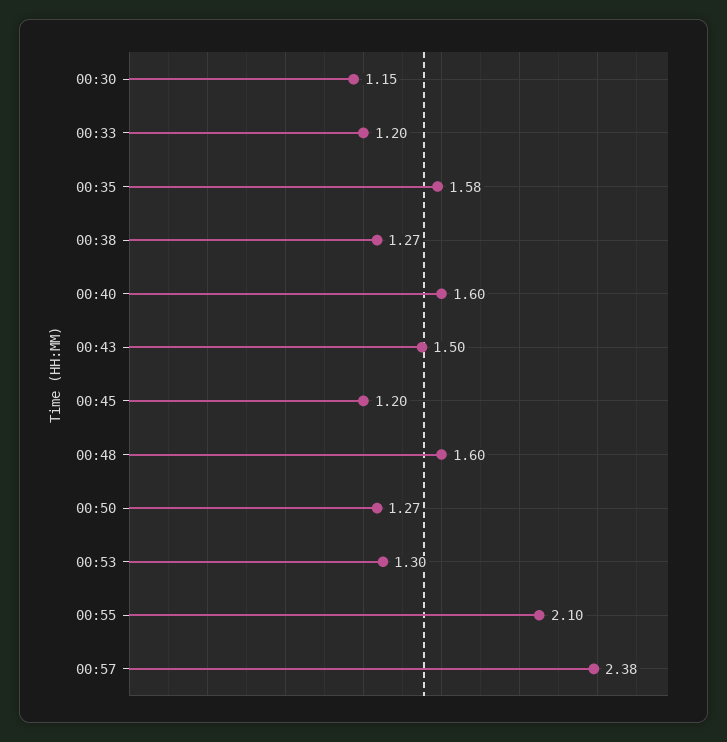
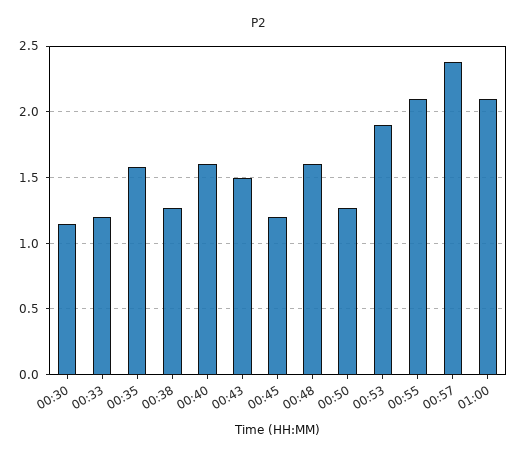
00:53: 1.3 -> 1.9
01:00: none -> 2.1

